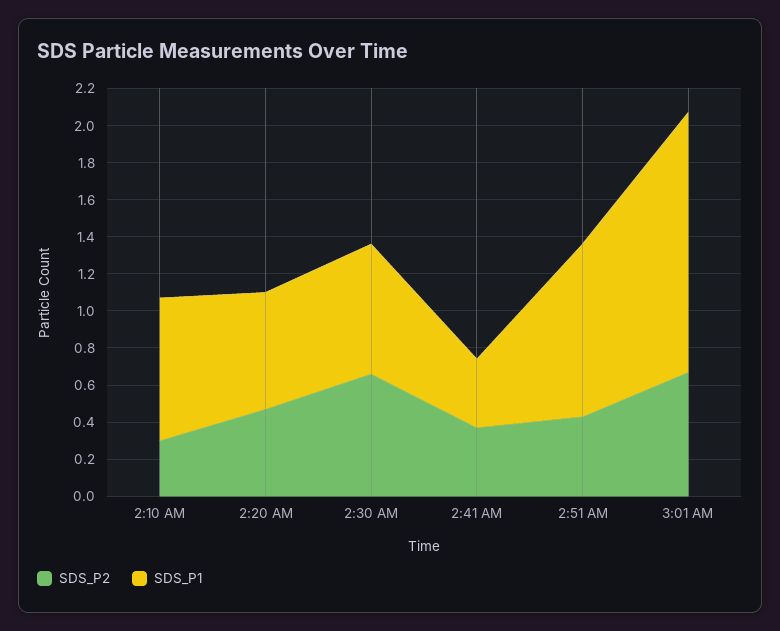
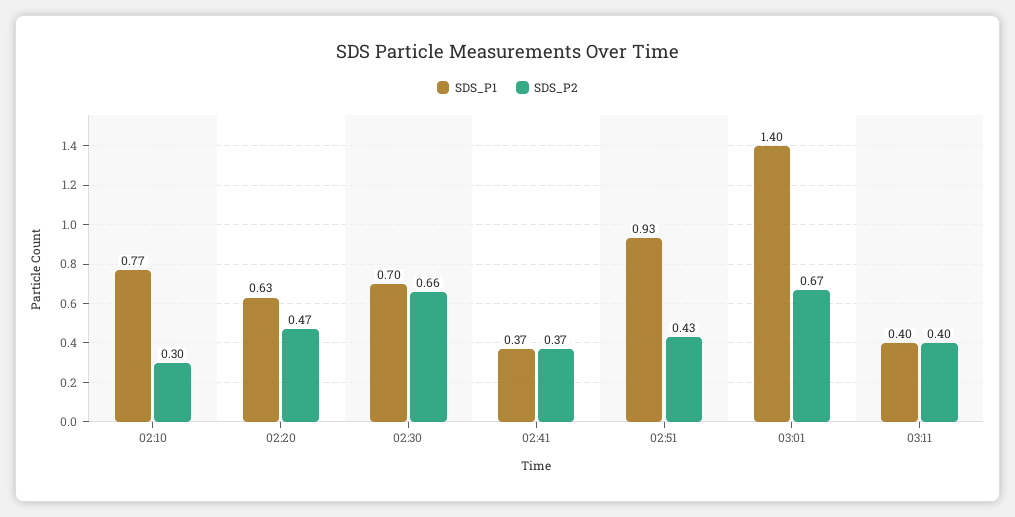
SDS_P1, 03:11: none -> 0.4
SDS_P2, 03:11: none -> 0.4

